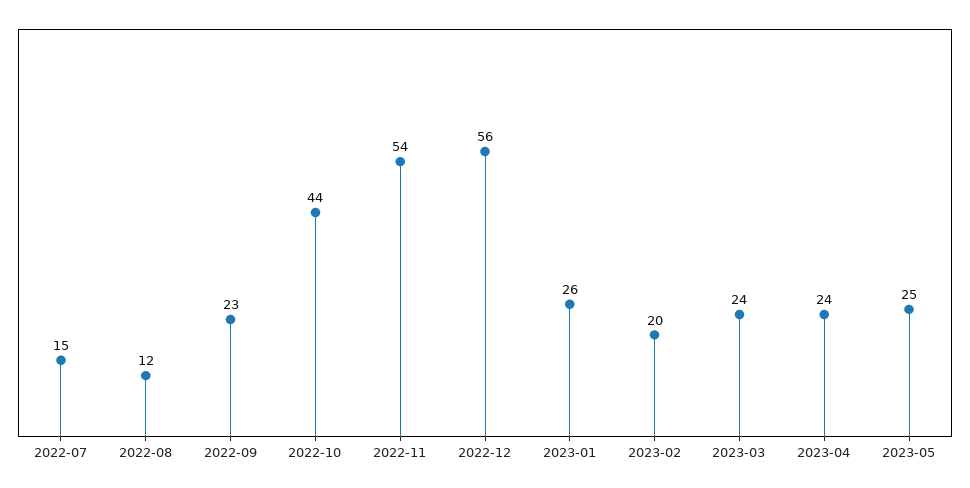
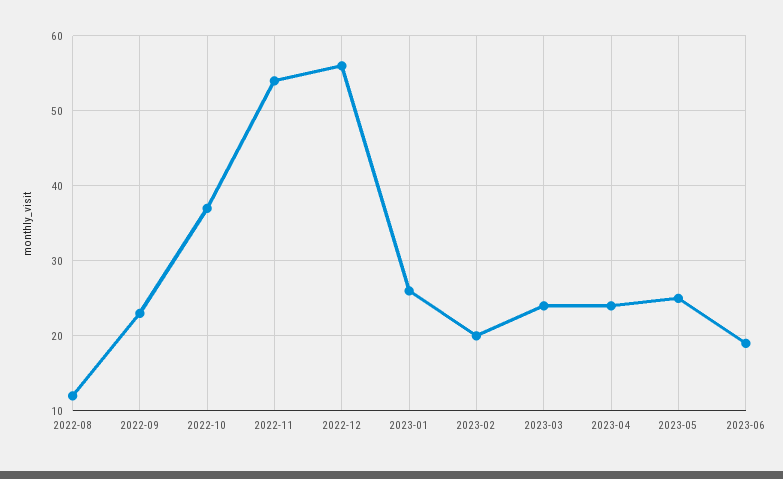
2022-07: 15 -> none
2022-10: 44 -> 37
2023-06: none -> 19

